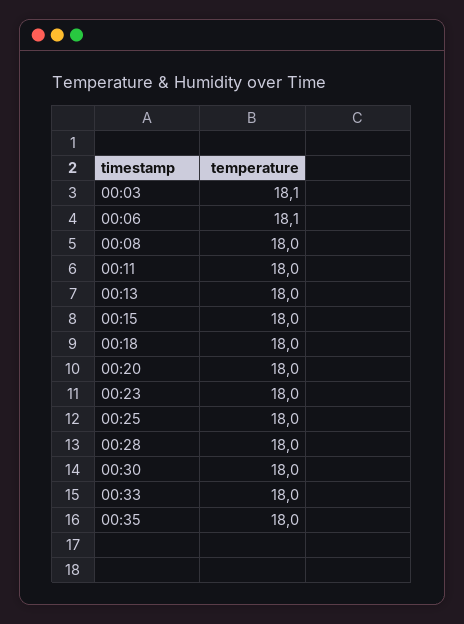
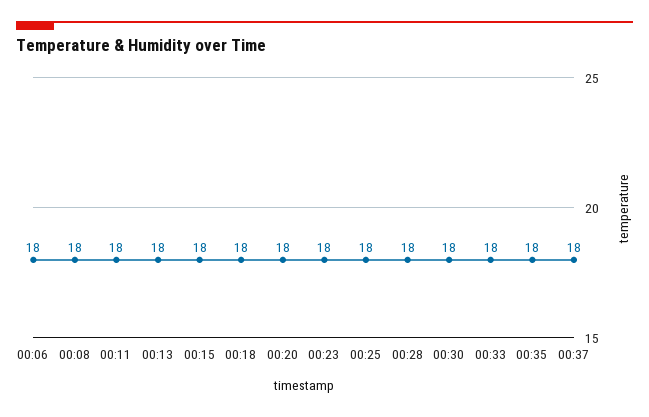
00:03: 18.1 -> none
00:06: 18.1 -> 18
00:37: none -> 18

